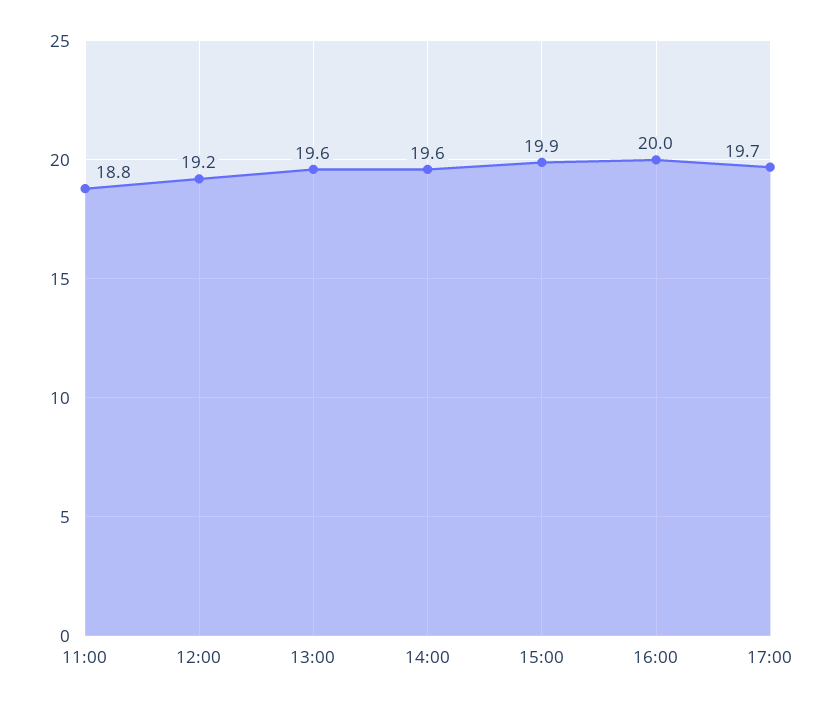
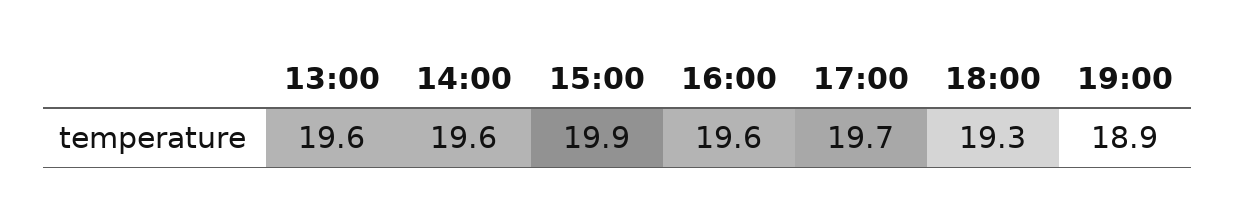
11:00: 18.8 -> none
12:00: 19.2 -> none
16:00: 20 -> 19.6
18:00: none -> 19.3
19:00: none -> 18.9

